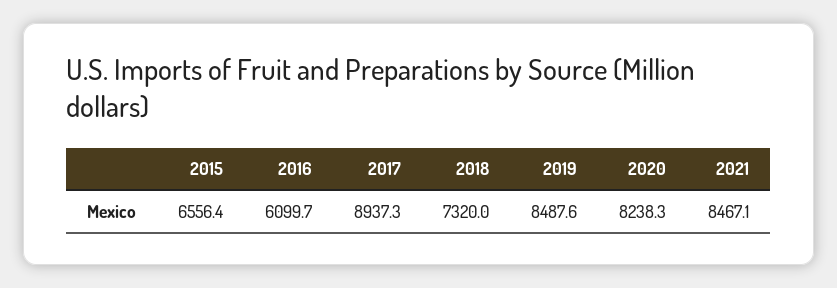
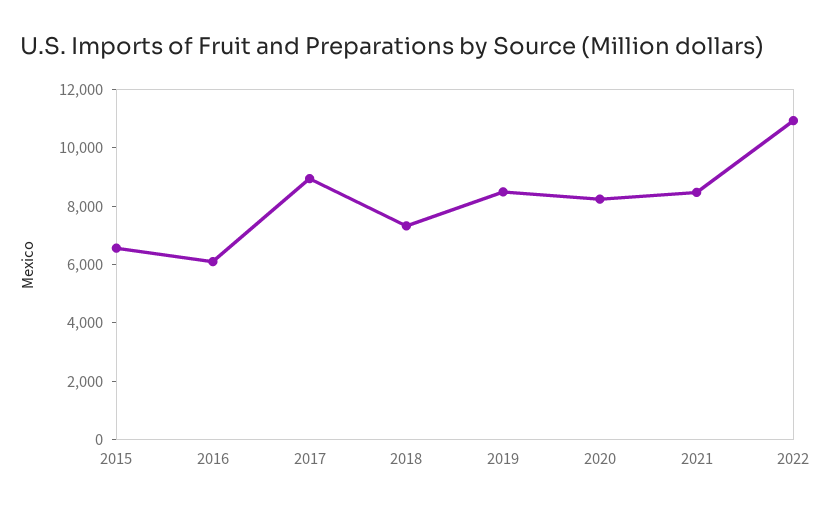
2022: none -> 11000

